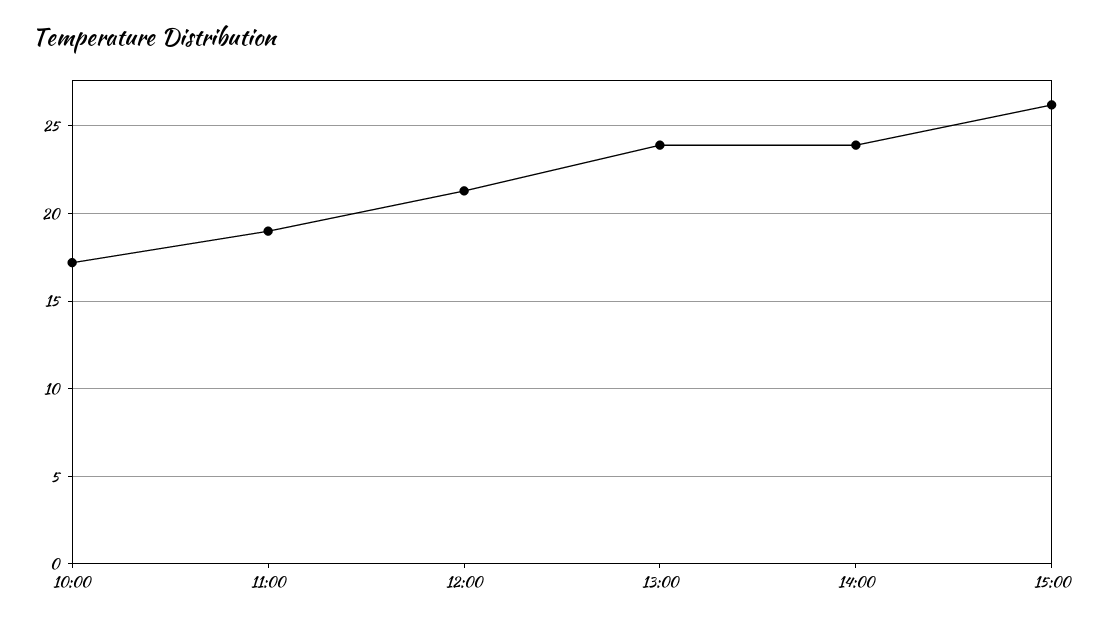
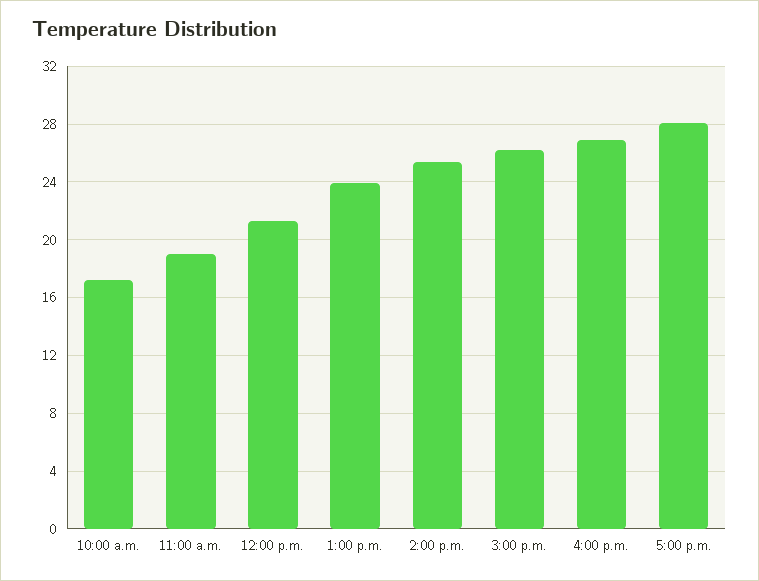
14:00: 24 -> 25.5
4:00 p.m.: none -> 27
5:00 p.m.: none -> 28

